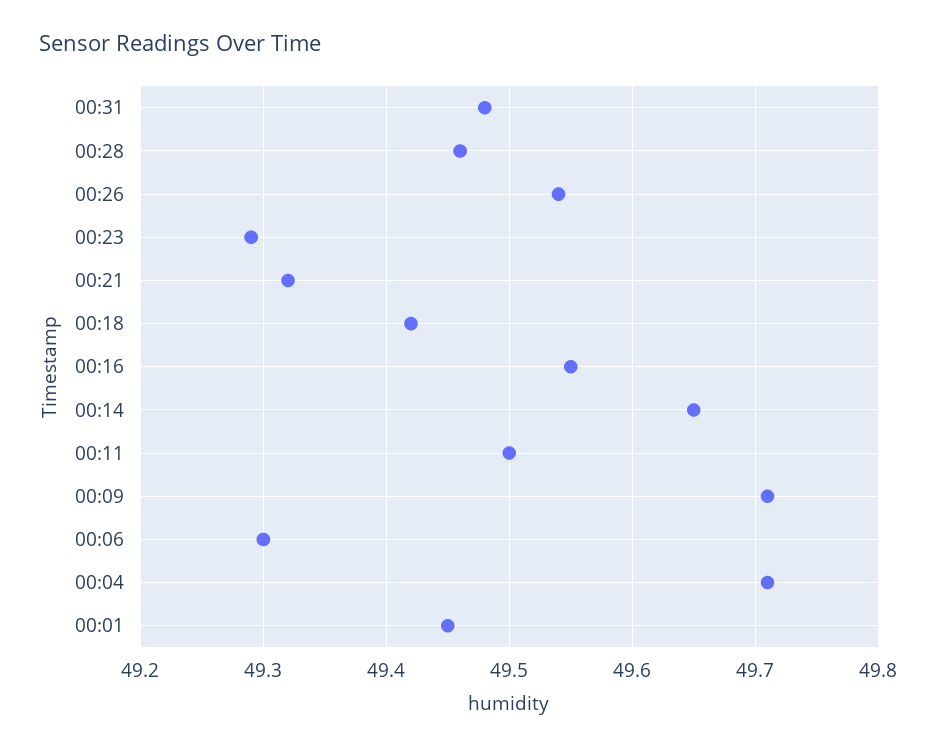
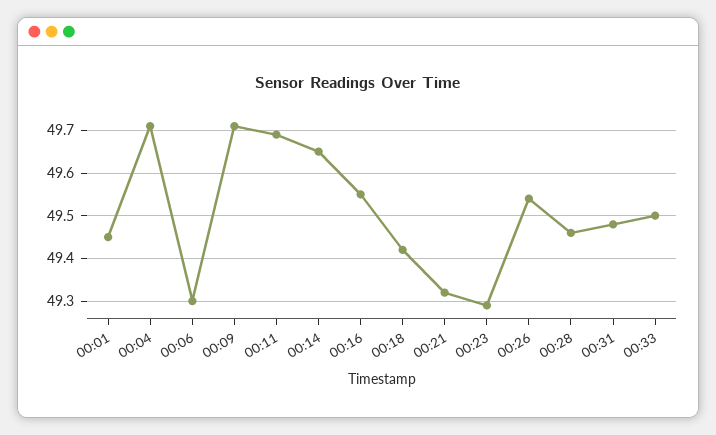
00:11: 49.5 -> 49.7
00:33: none -> 49.5

